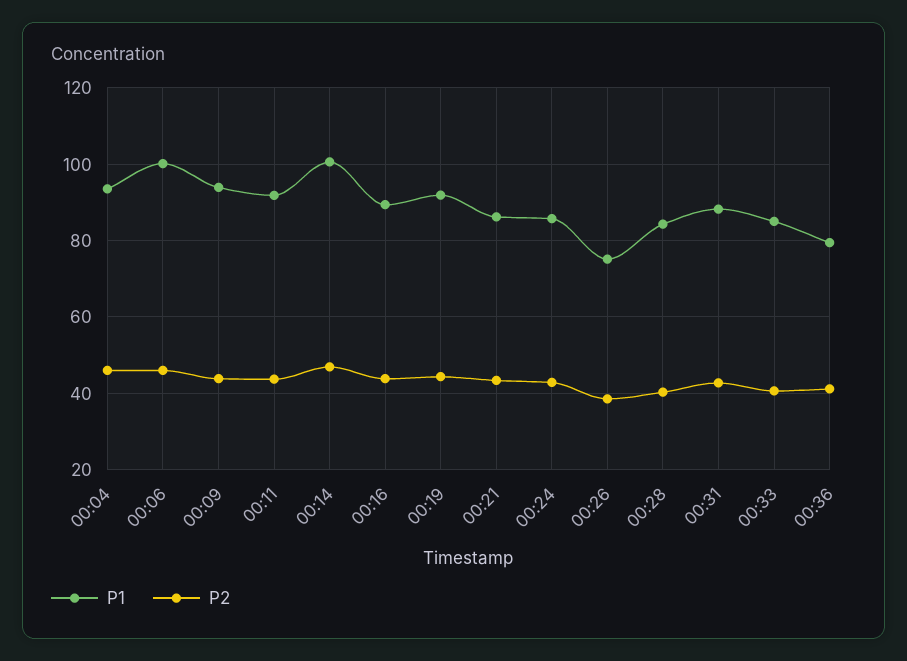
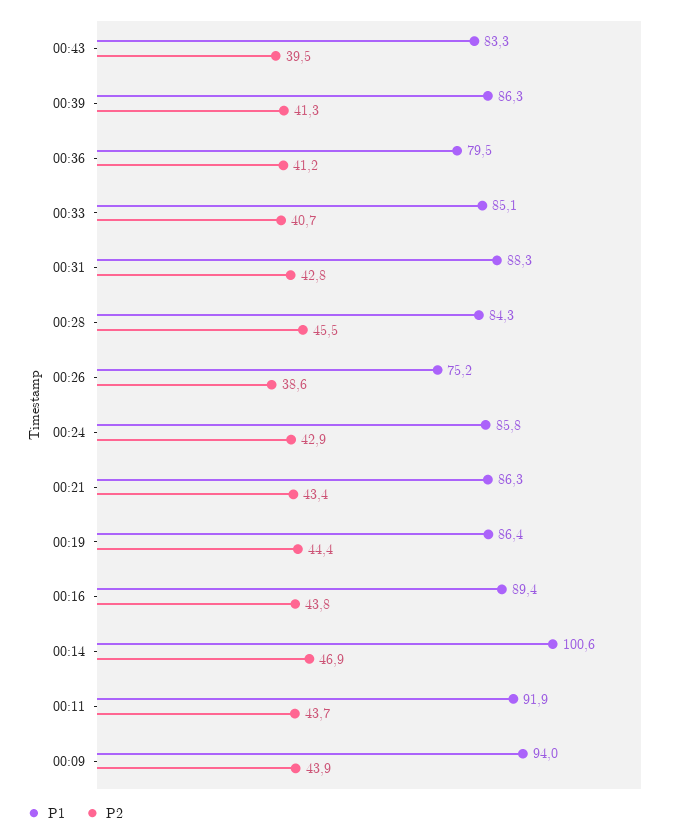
P1, 00:04: 94 -> none
P2, 00:04: 46 -> none
P1, 00:06: 100 -> none
P2, 00:06: 46 -> none
P1, 00:19: 92 -> 86.4
P2, 00:28: 40 -> 45.5
P1, 00:43: none -> 83.3
P2, 00:43: none -> 39.5
P1, 00:39: none -> 86.3
P2, 00:39: none -> 41.3

